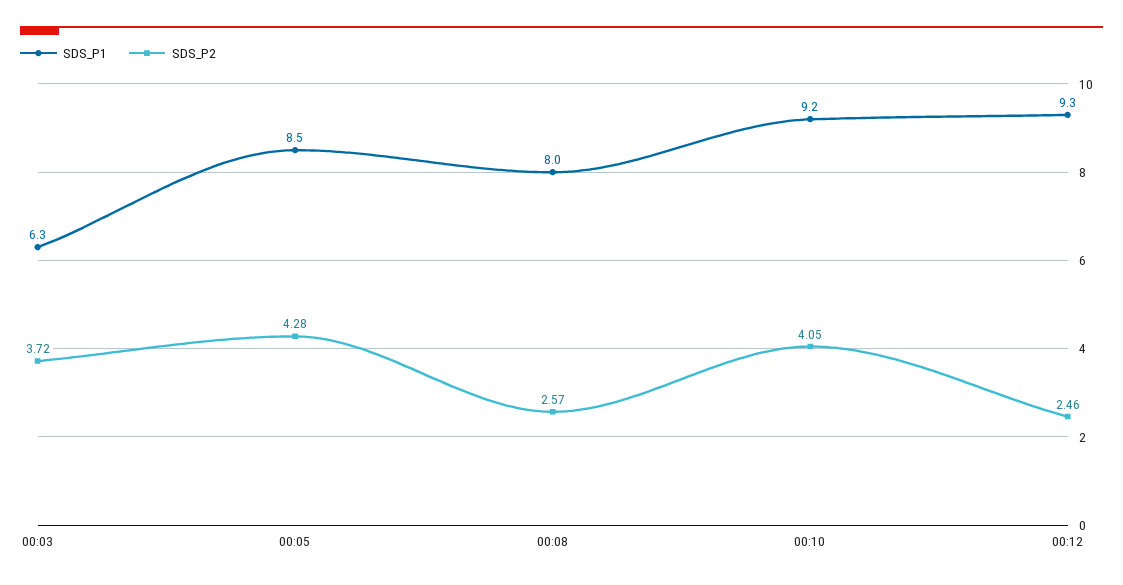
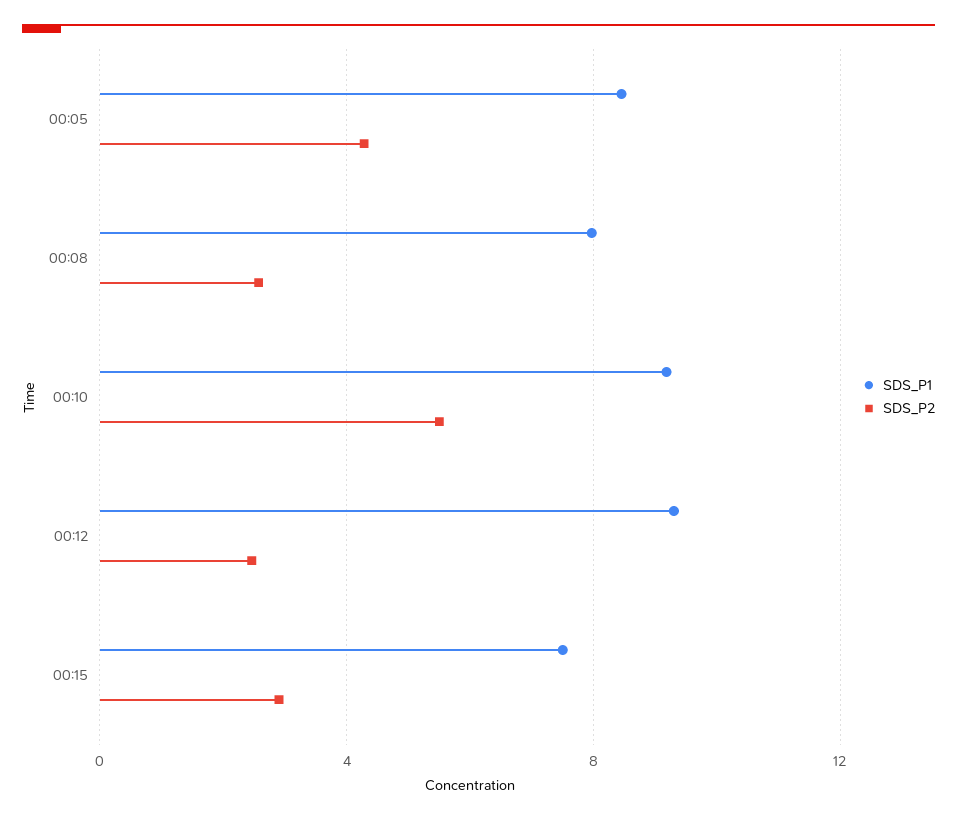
SDS_P1, 00:03: 6.3 -> none
SDS_P2, 00:03: 3.72 -> none
SDS_P2, 00:10: 4.05 -> 5.5
SDS_P1, 00:15: none -> 7.5
SDS_P2, 00:15: none -> 3

